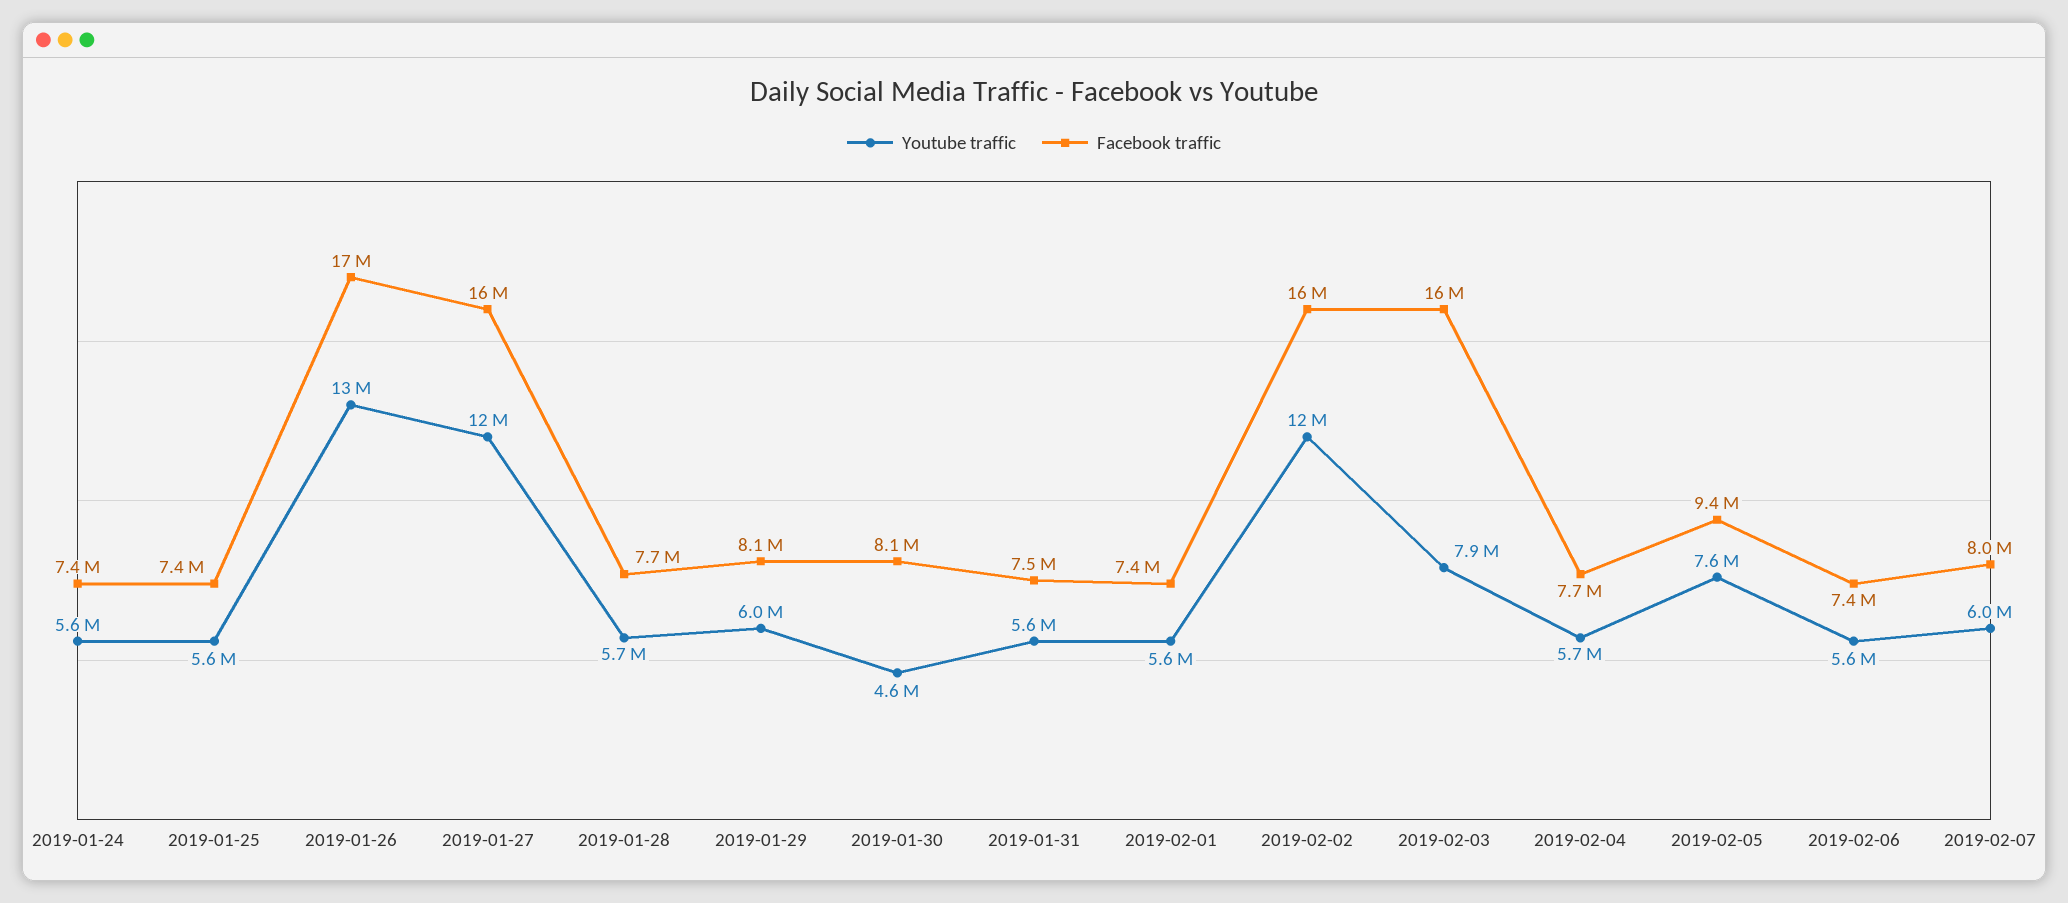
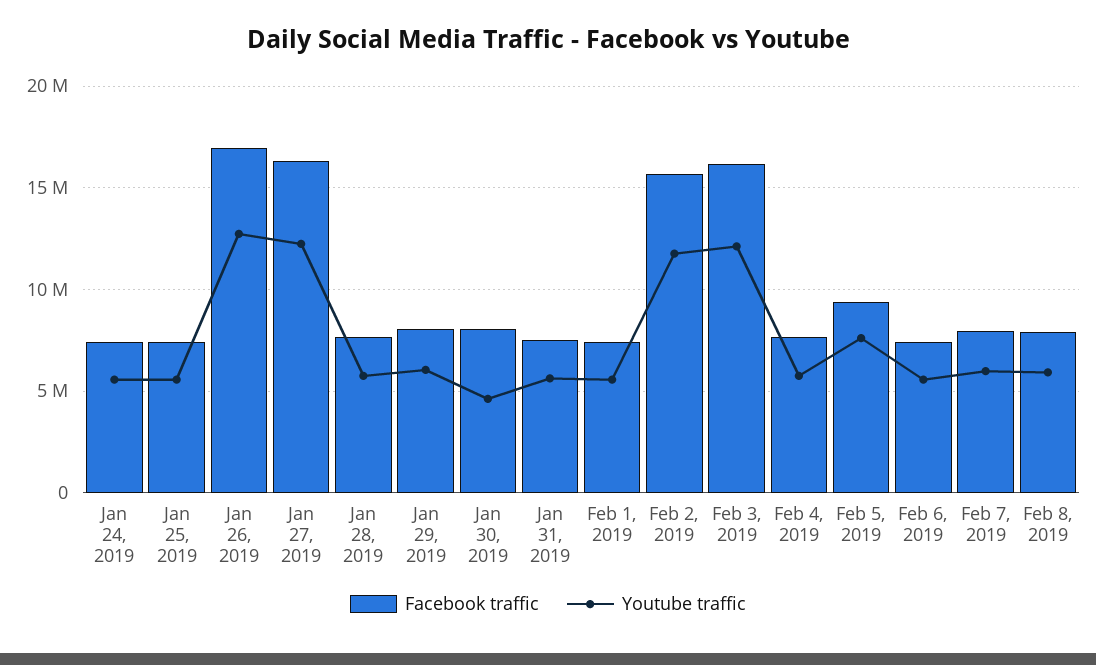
Youtube traffic, 2019-02-03: 7900000 -> 12000000
Facebook traffic, Feb 8, 2019: none -> 8000000
Youtube traffic, Feb 8, 2019: none -> 6000000

